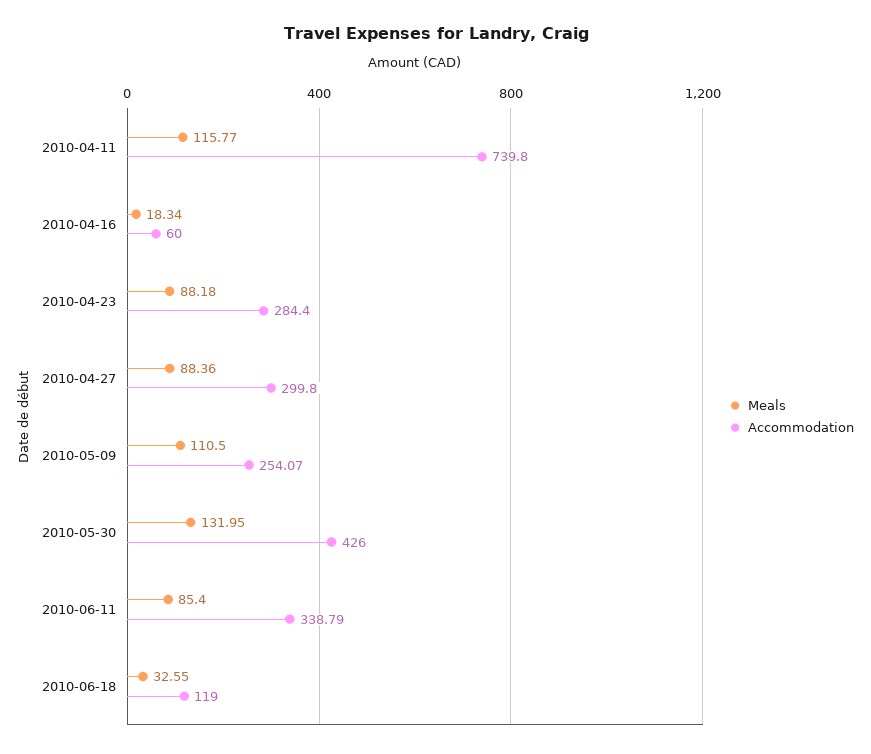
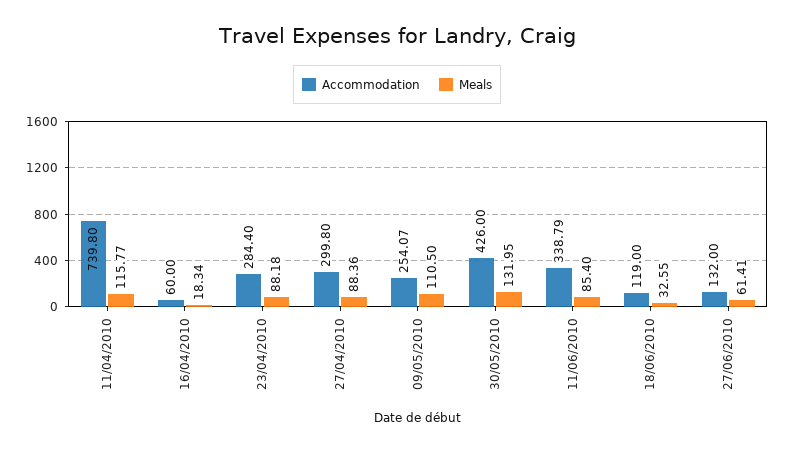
Accommodation, 27/06/2010: none -> 132
Meals, 27/06/2010: none -> 61.41

